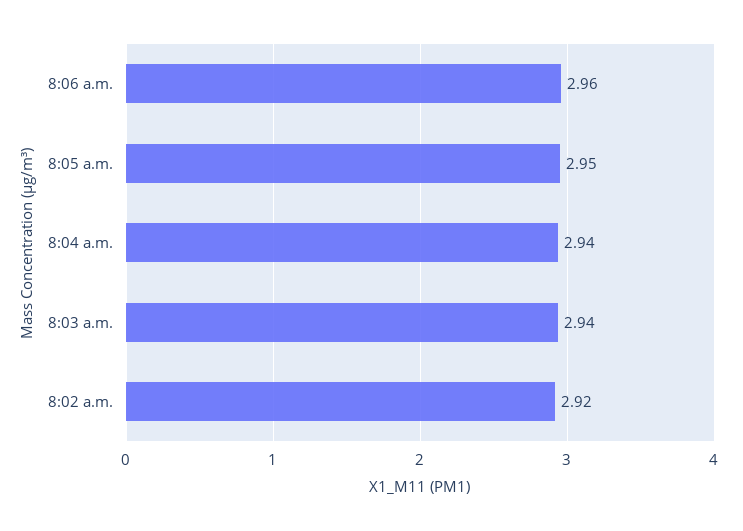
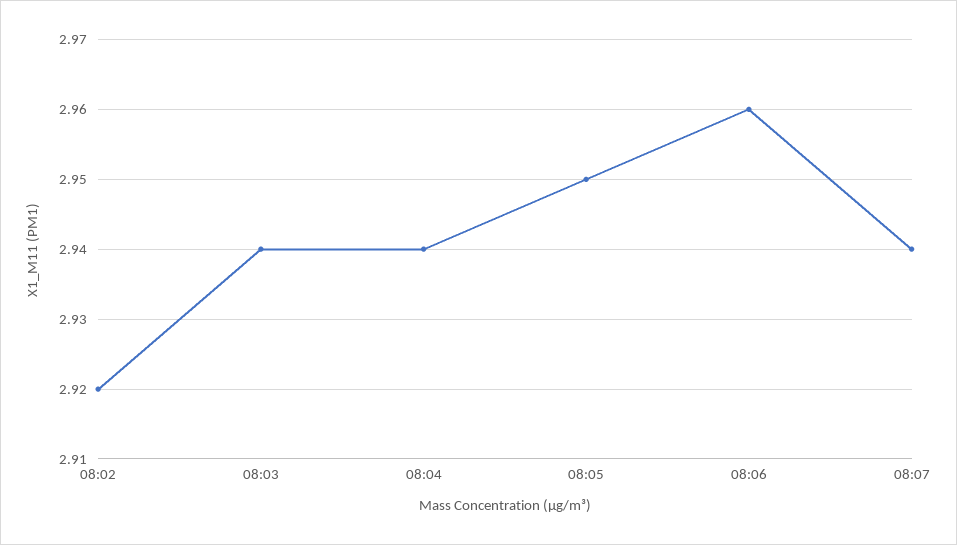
08:07: none -> 2.94

